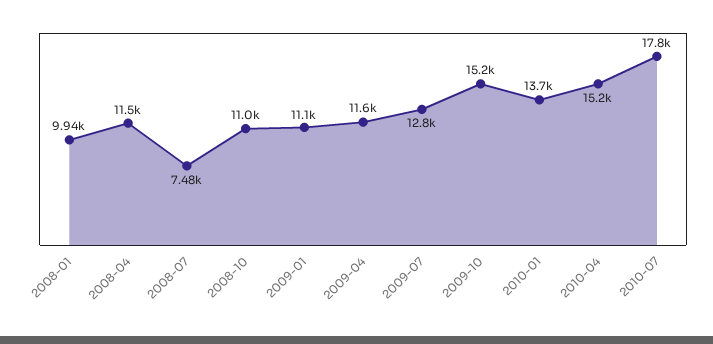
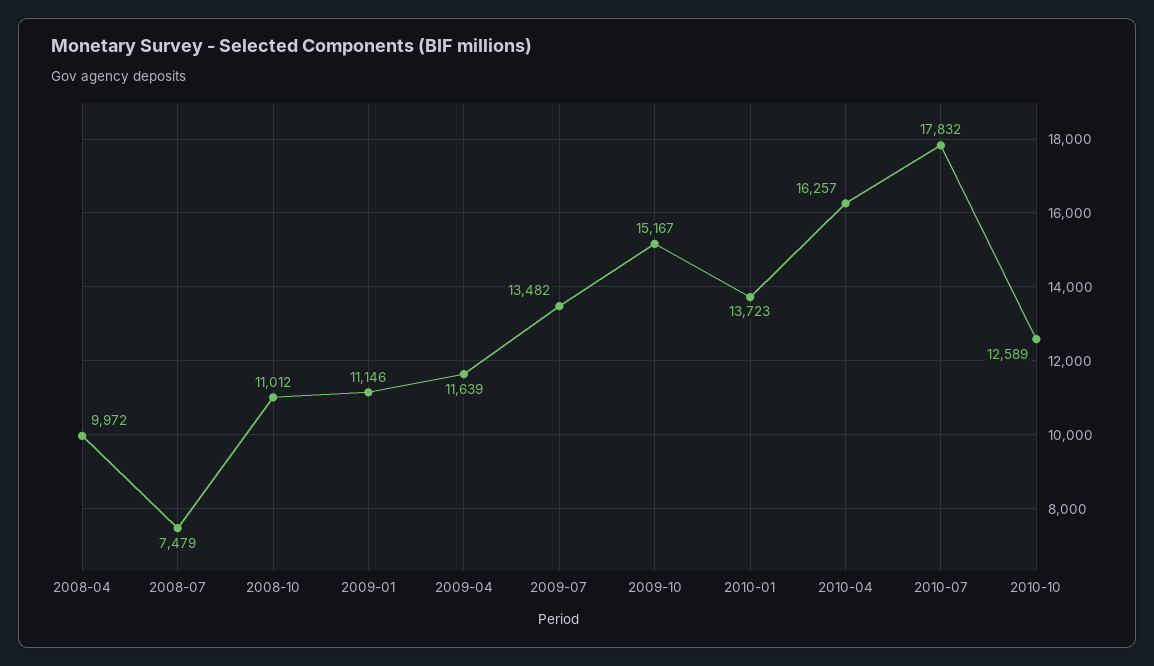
2008-01: 9940 -> none
2008-04: 11500 -> 9972
2009-07: 12800 -> 13482
2010-04: 15200 -> 16257
2010-10: none -> 12589

